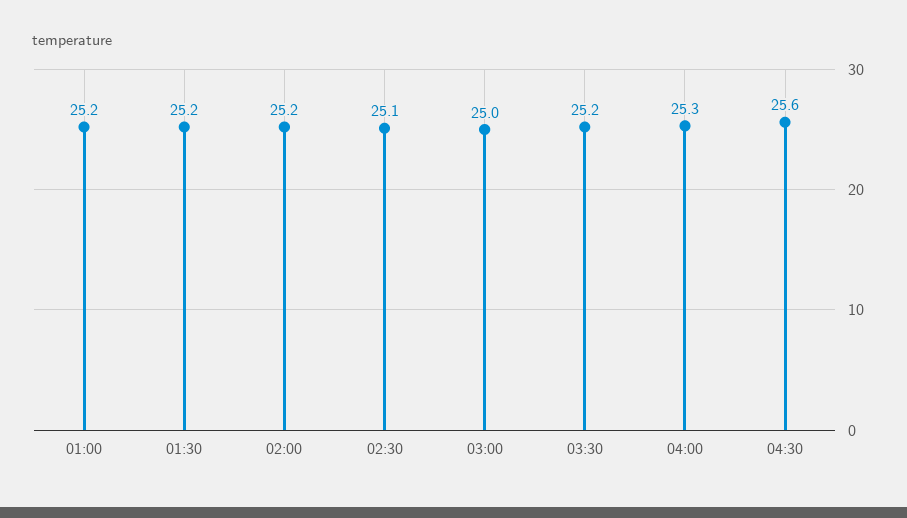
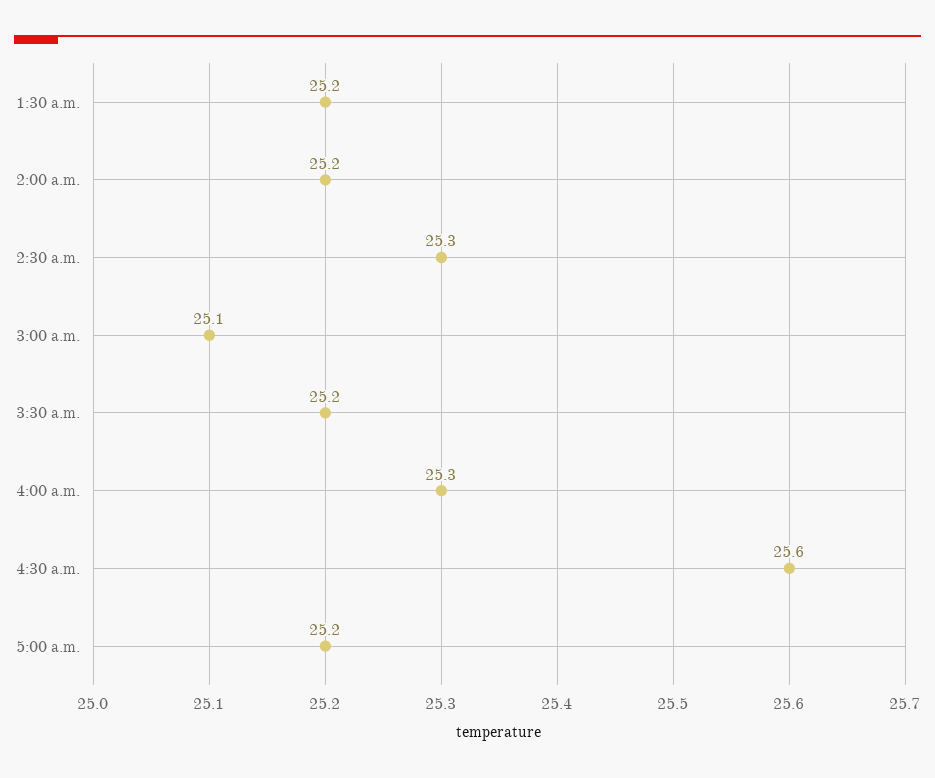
01:00: 25.2 -> none
02:30: 25.1 -> 25.3
03:00: 25 -> 25.1
5:00 a.m.: none -> 25.2

